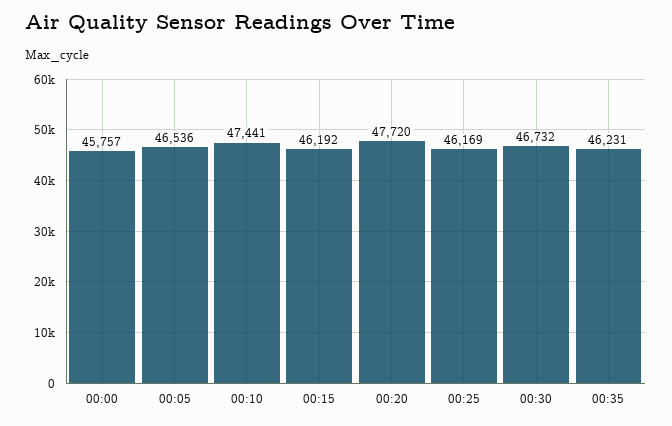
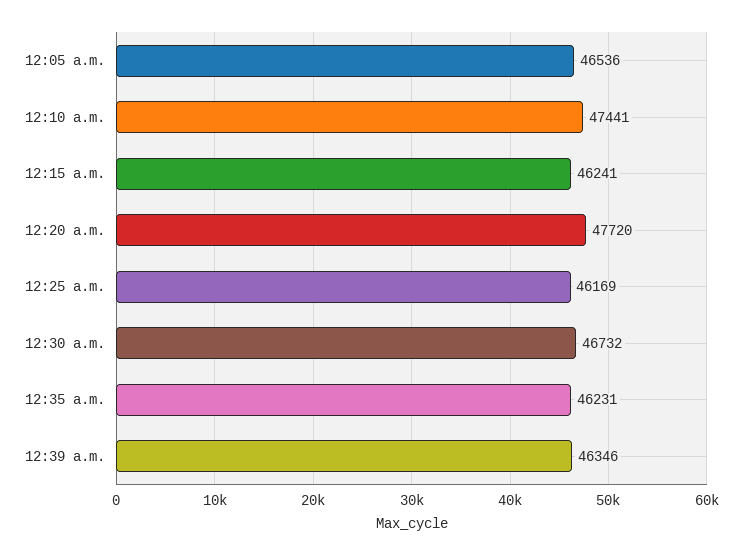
00:00: 45757 -> none
00:15: 46192 -> 46241
12:39 a.m.: none -> 46346

